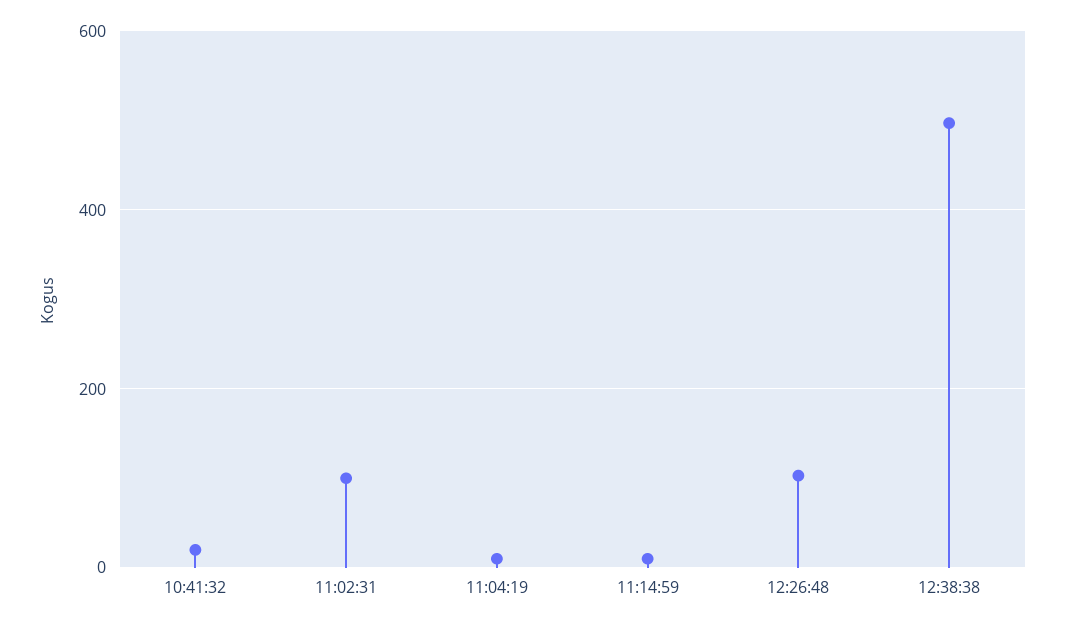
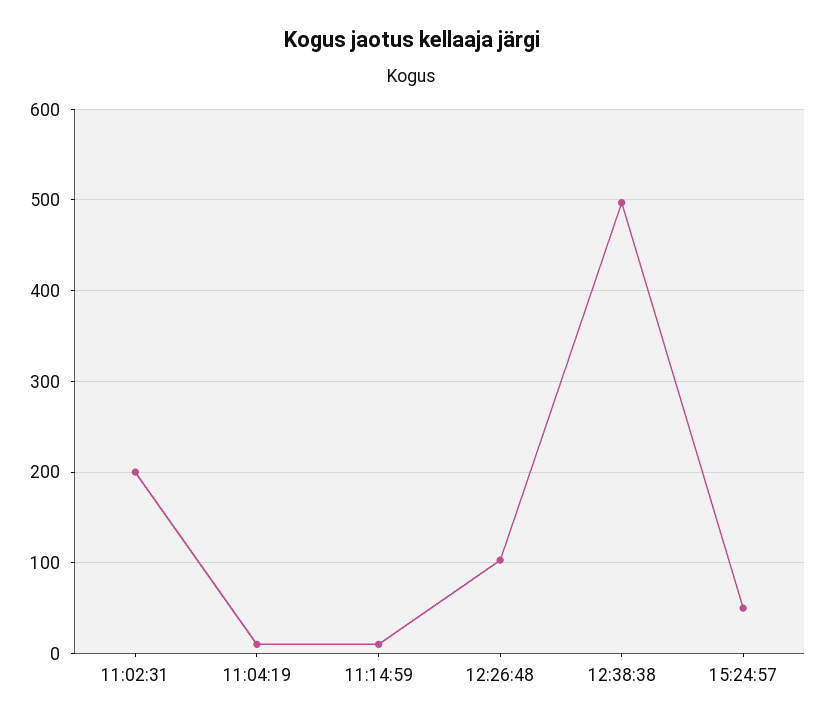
10:41:32: 20 -> none
11:02:31: 100 -> 200
15:24:57: none -> 50

